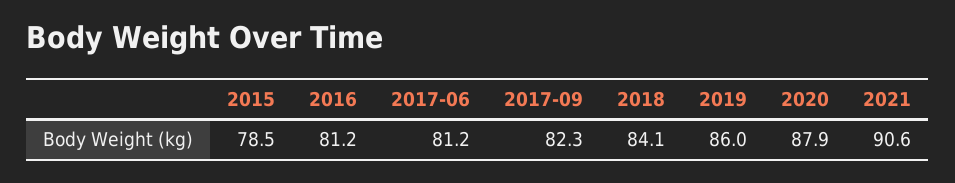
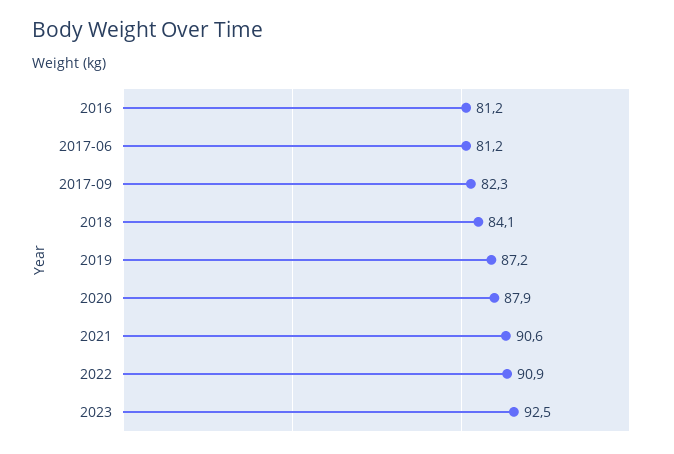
2015: 78.5 -> none
2019: 86 -> 87.2
2022: none -> 90.9
2023: none -> 92.5

